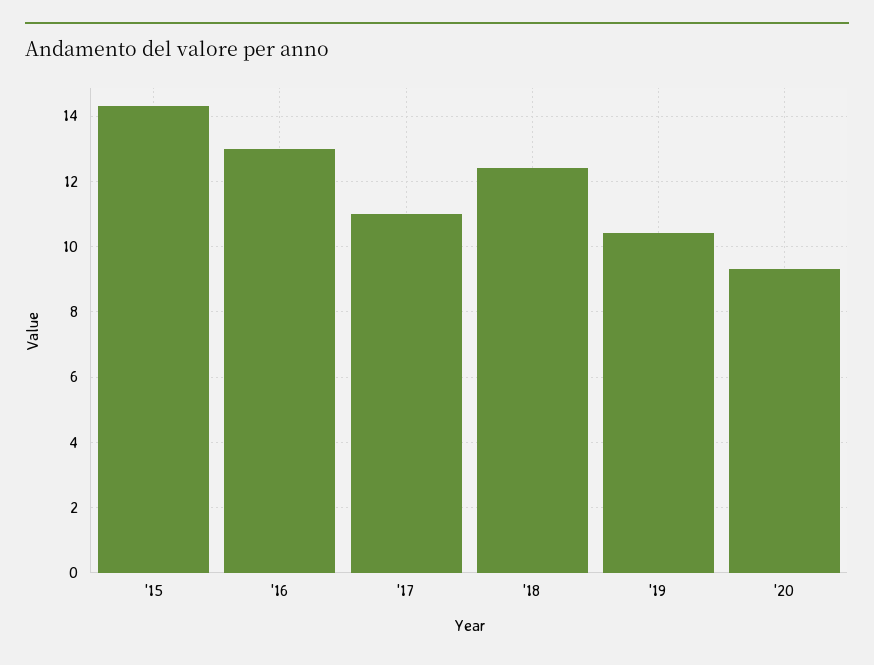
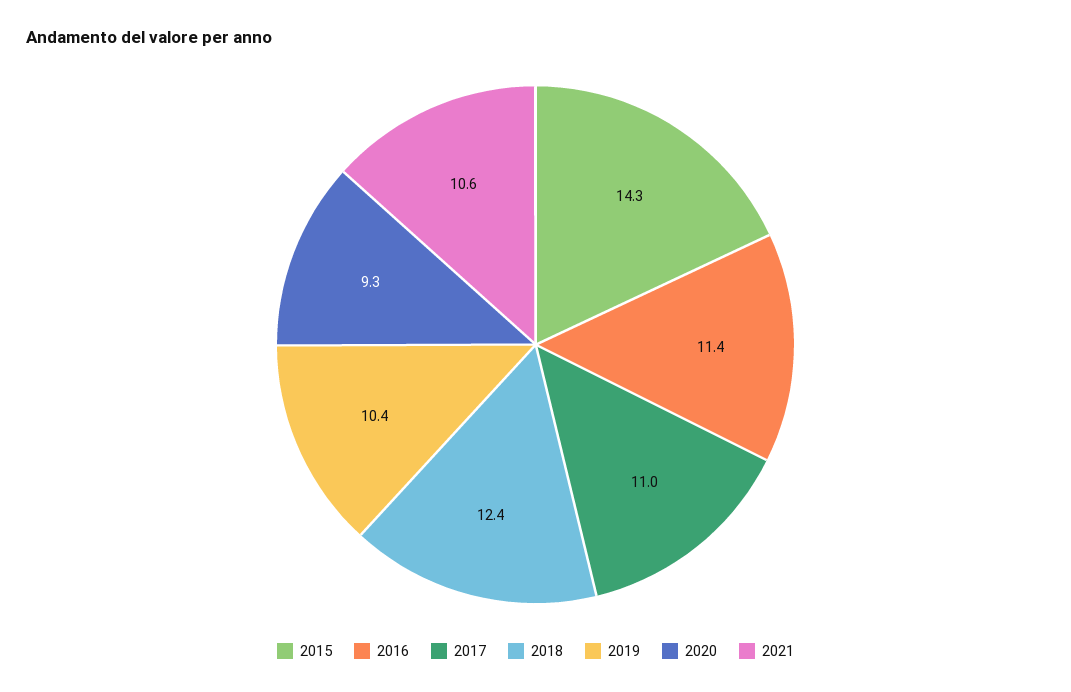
'16: 13 -> 11.4
2021: none -> 10.6

